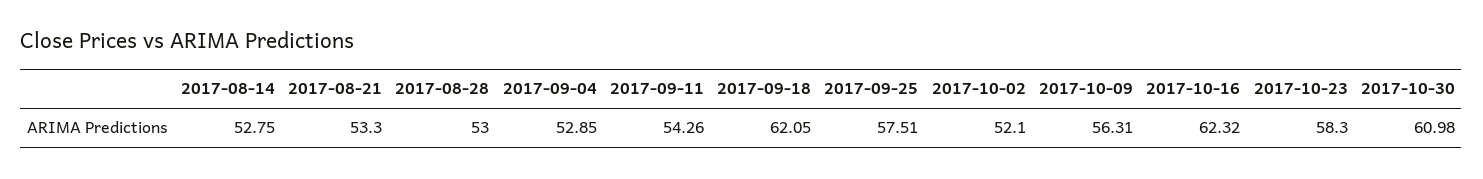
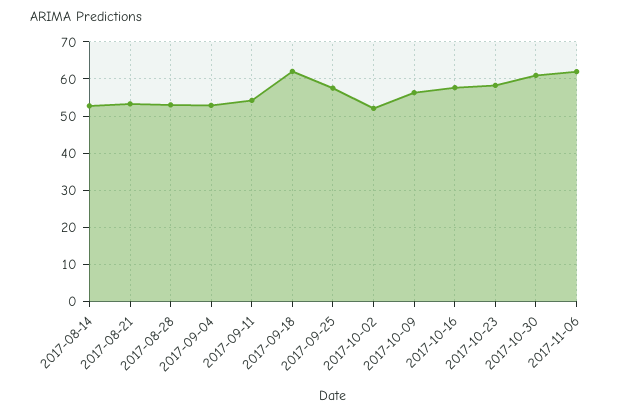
2017-10-16: 62.32 -> 58
2017-11-06: none -> 62

